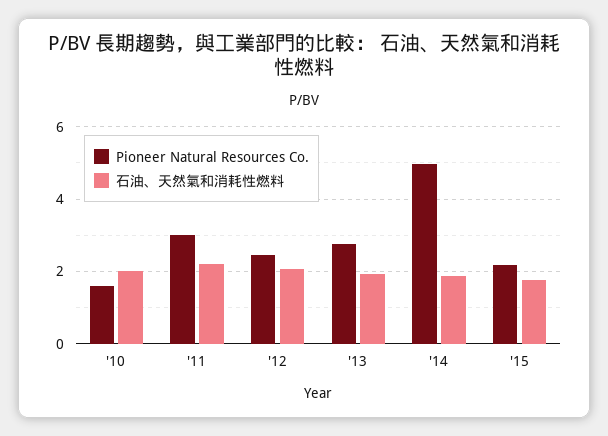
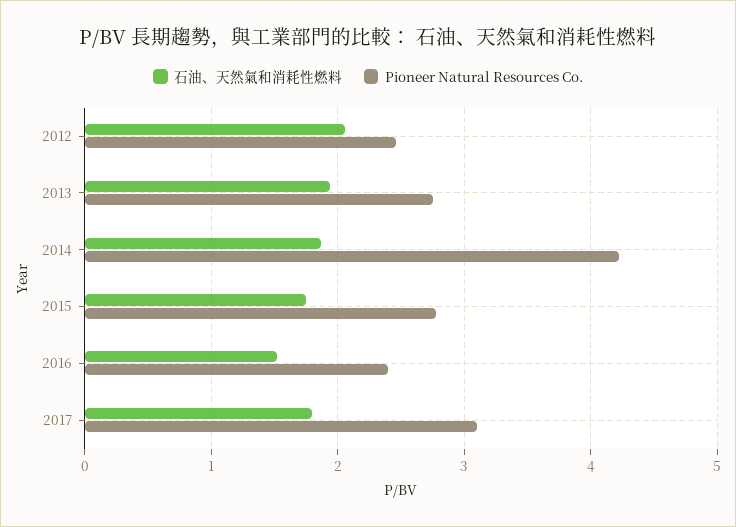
Pioneer Natural Resources Co., '10: 1.6 -> none
石油、天然氣和消耗性燃料, '10: 2 -> none
Pioneer Natural Resources Co., '11: 3 -> none
石油、天然氣和消耗性燃料, '11: 2.2 -> none
Pioneer Natural Resources Co., '14: 5 -> 4.2
Pioneer Natural Resources Co., '15: 2.2 -> 2.8
石油、天然氣和消耗性燃料, 2016: none -> 1.5
Pioneer Natural Resources Co., 2016: none -> 2.4
石油、天然氣和消耗性燃料, 2017: none -> 1.8
Pioneer Natural Resources Co., 2017: none -> 3.1

